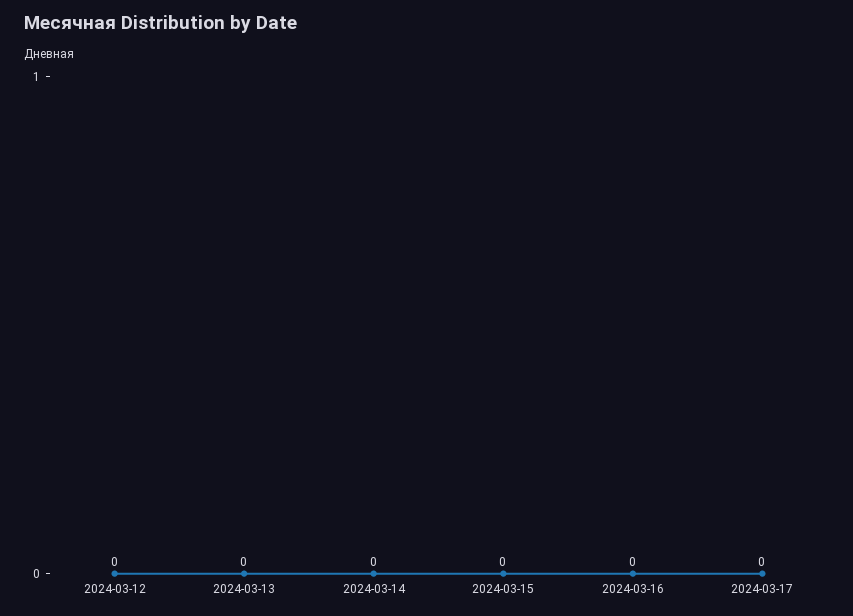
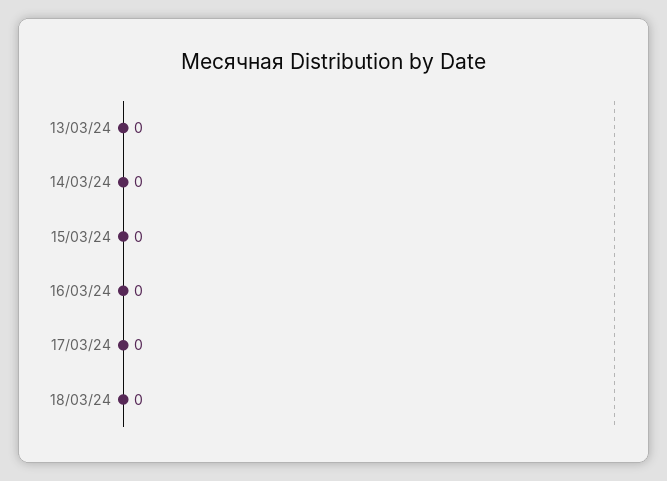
2024-03-12: 0 -> none
18/03/24: none -> 0

